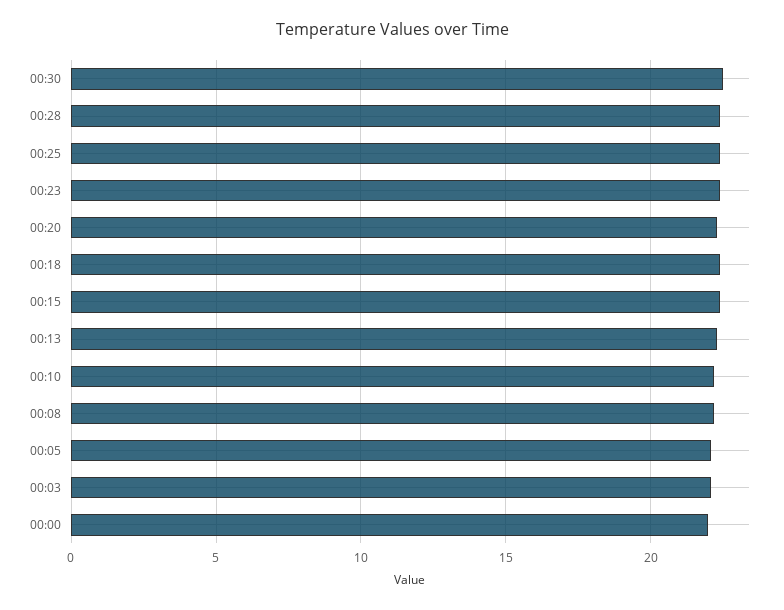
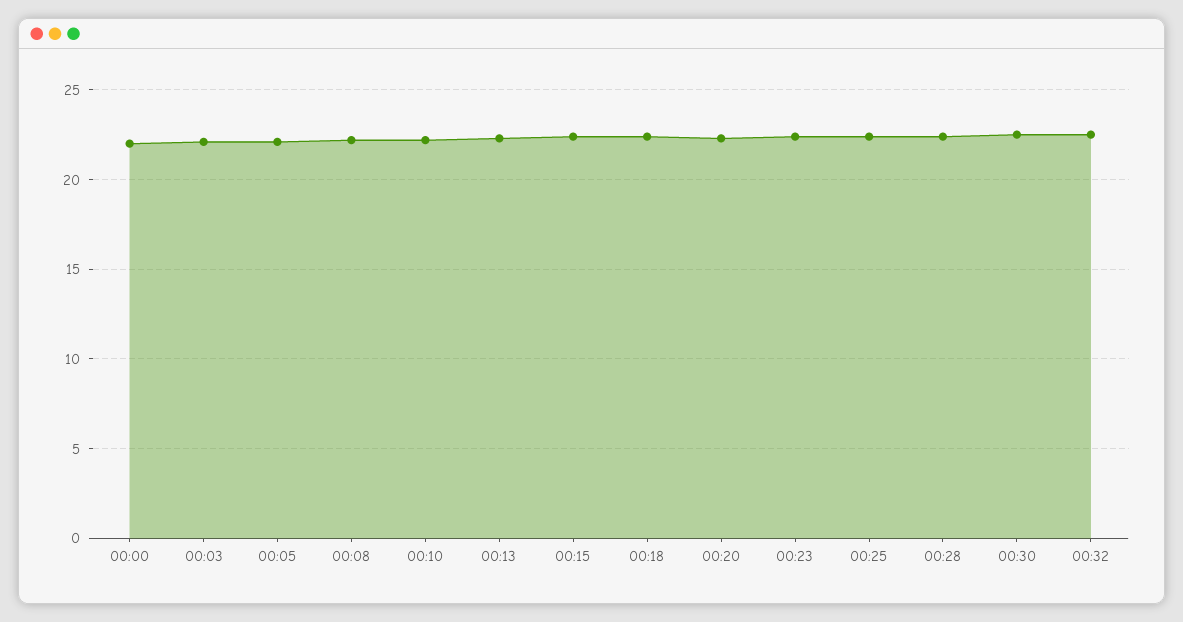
00:32: none -> 22.5

